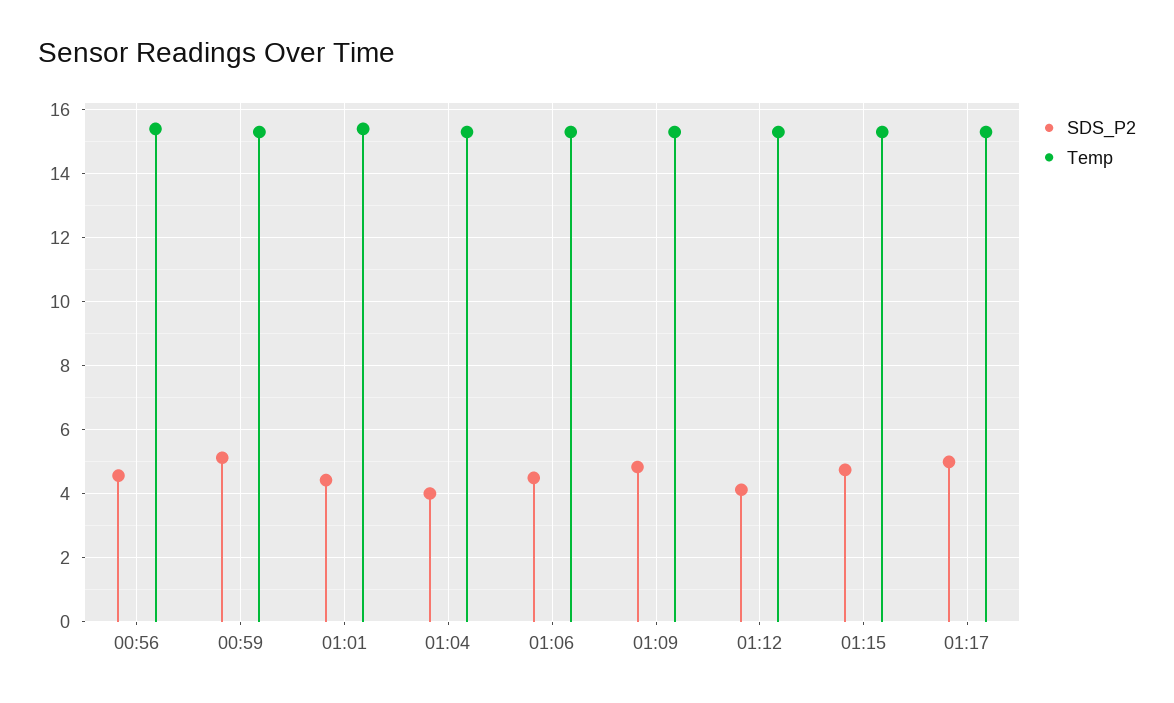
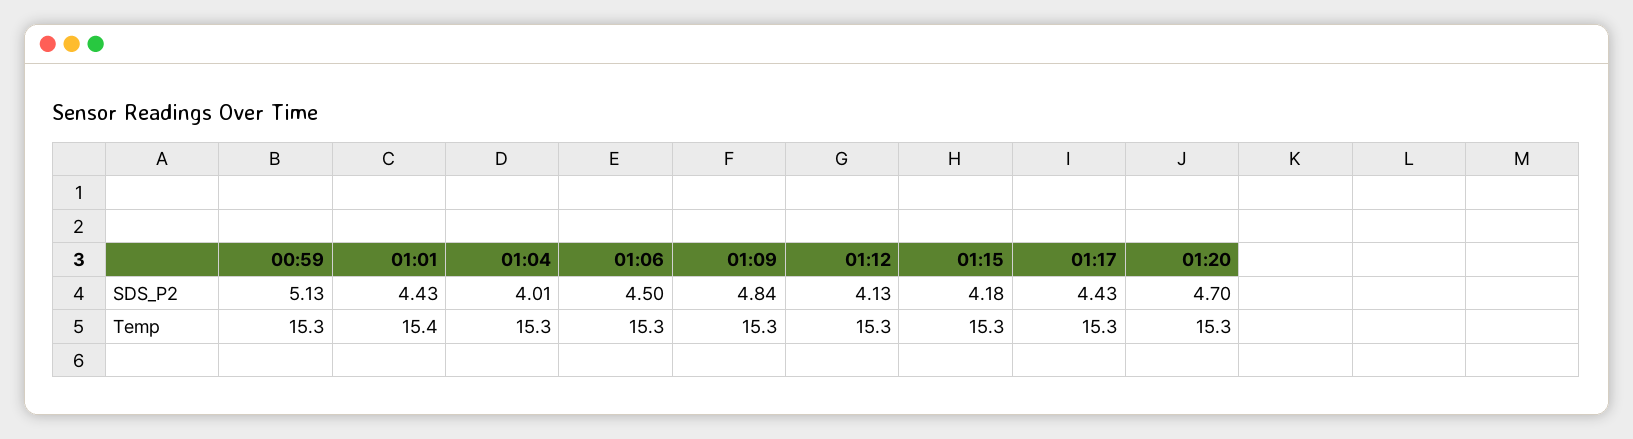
SDS_P2, 00:56: 4.6 -> none
Temp, 00:56: 15.4 -> none
SDS_P2, 01:15: 4.8 -> 4.18
SDS_P2, 01:17: 5 -> 4.43
SDS_P2, 01:20: none -> 4.7
Temp, 01:20: none -> 15.3

